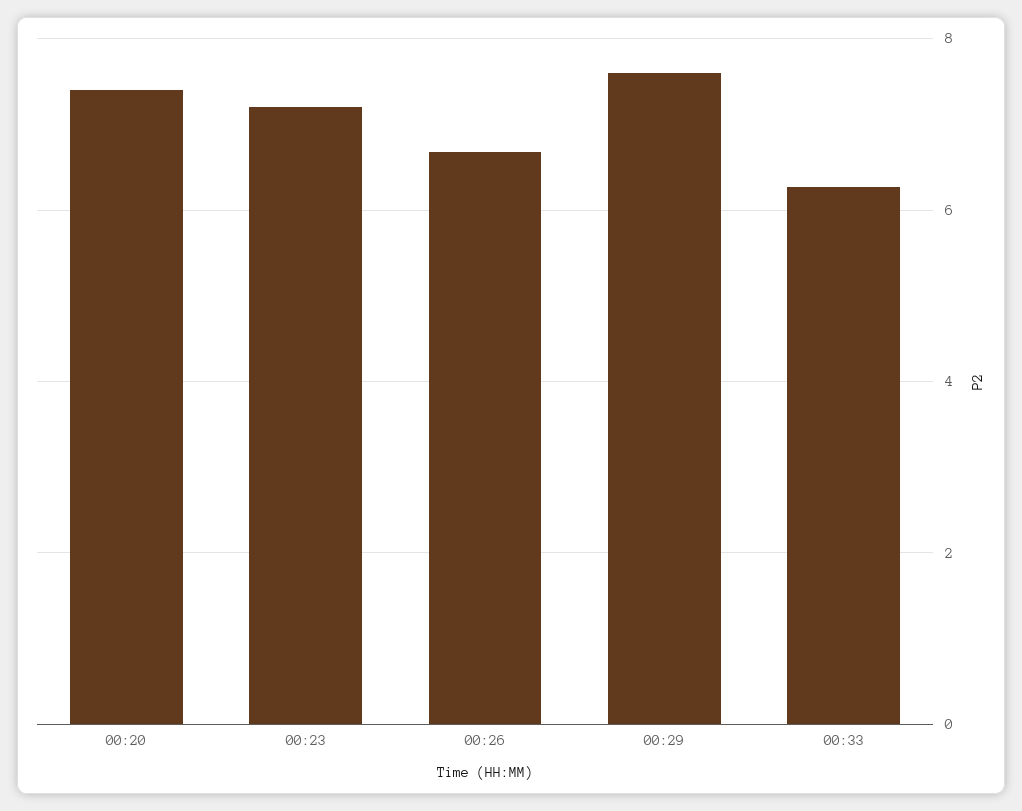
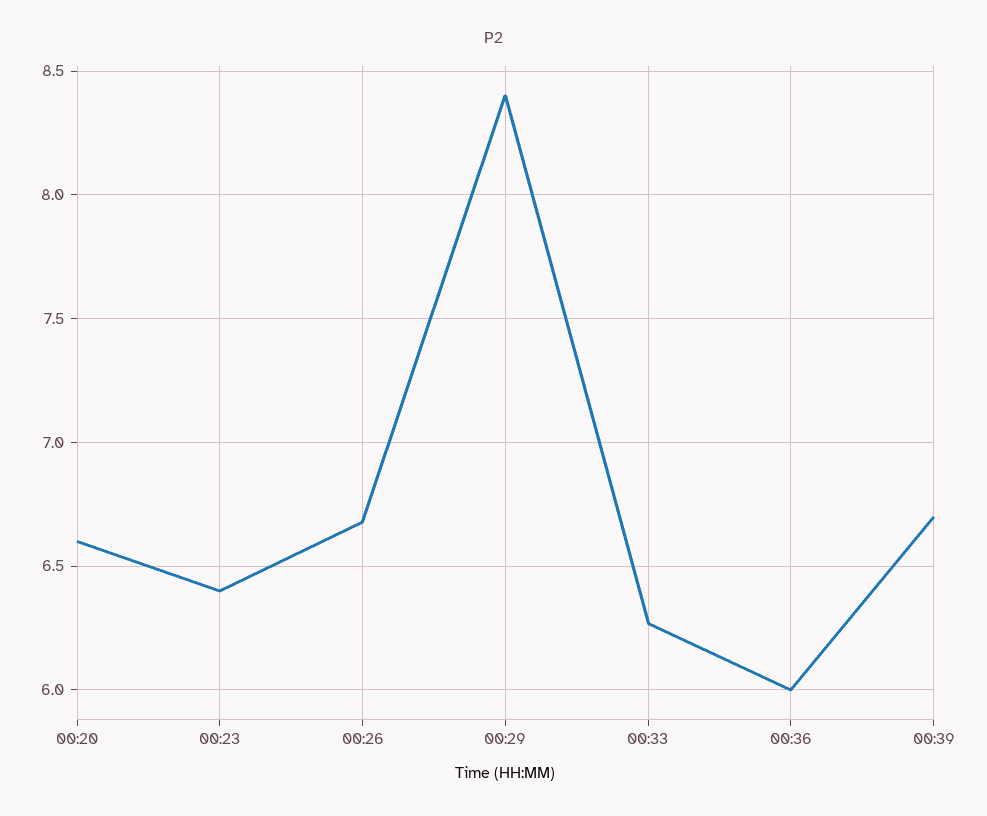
00:20: 7.4 -> 6.6
00:23: 7.2 -> 6.4
00:29: 7.6 -> 8.4
00:36: none -> 6
00:39: none -> 6.7

